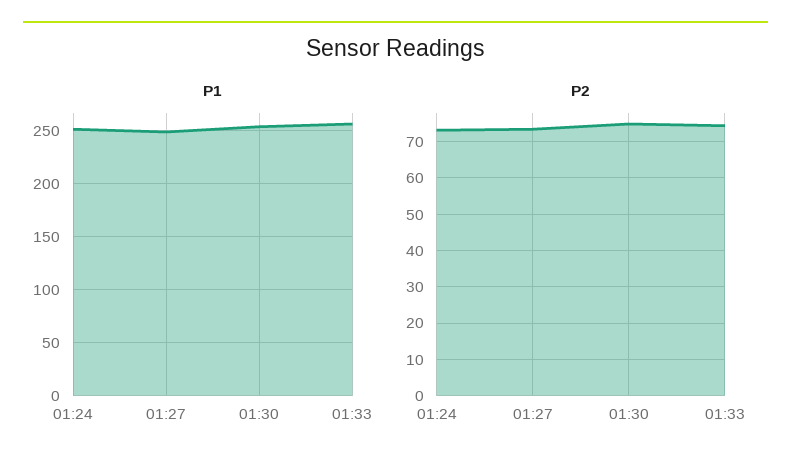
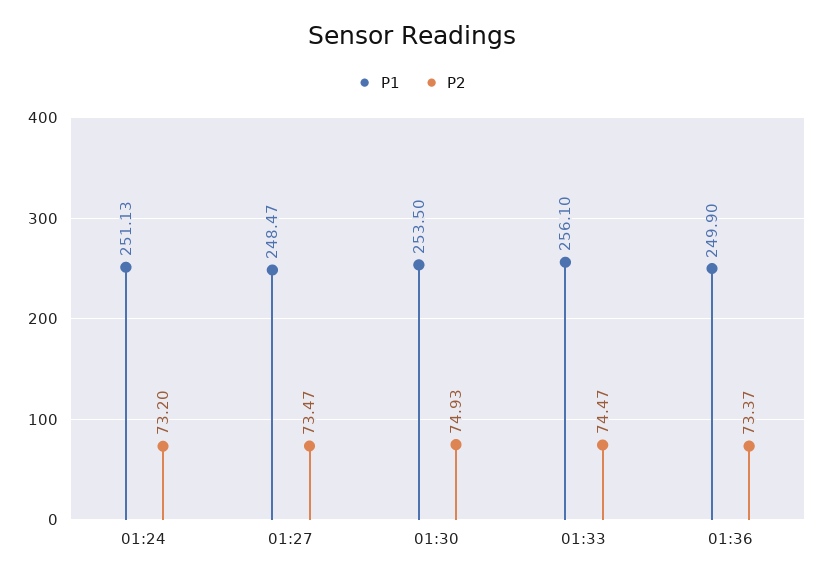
P1, 01:36: none -> 249.9
P2, 01:36: none -> 73.37

